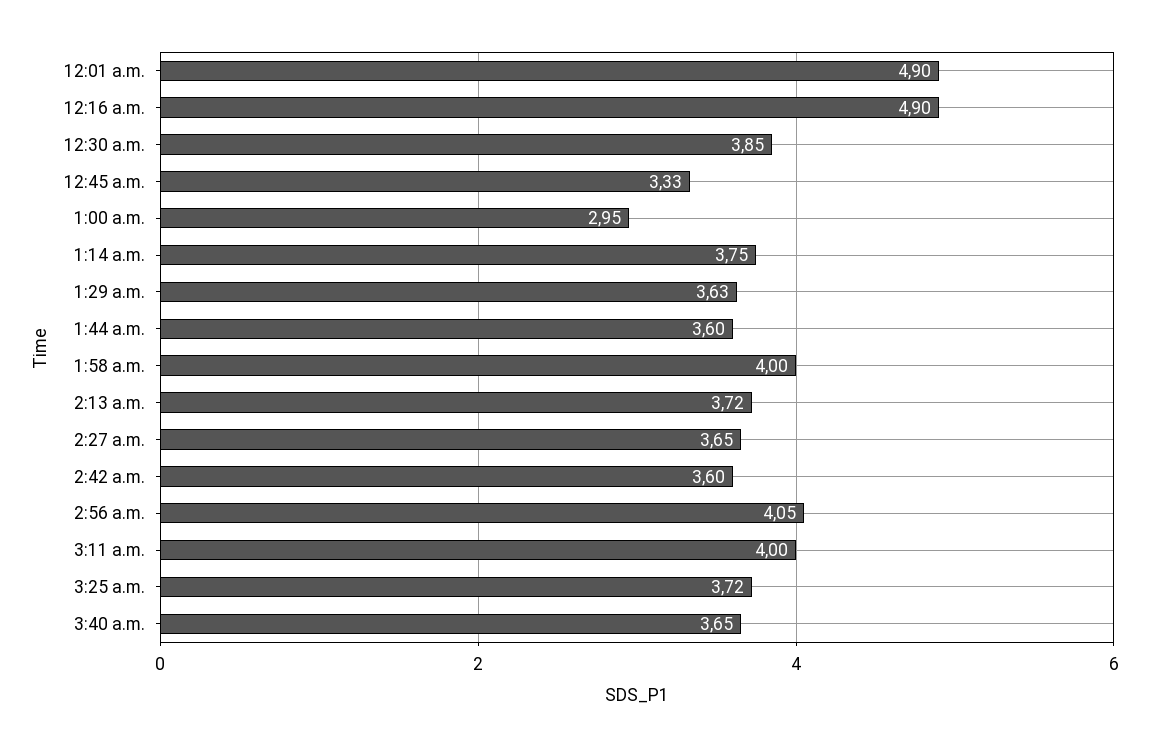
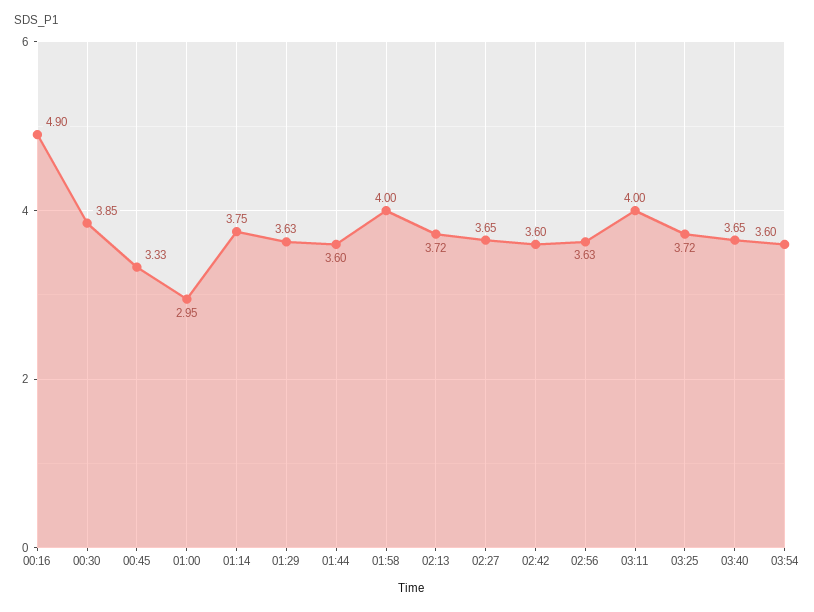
12:01 a.m.: 4.9 -> none
2:56 a.m.: 4.05 -> 3.63
03:54: none -> 3.6

